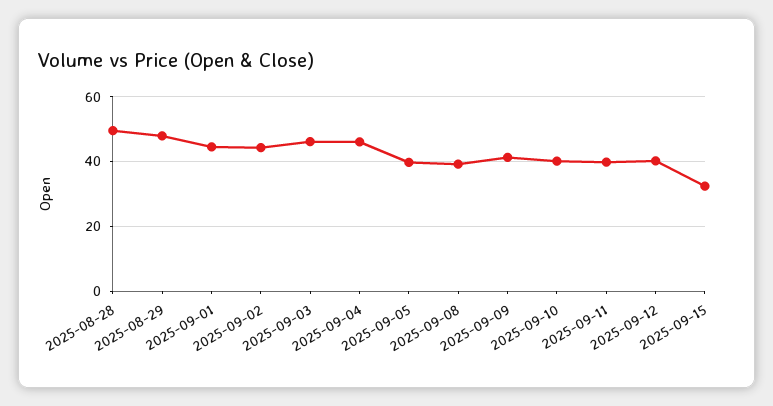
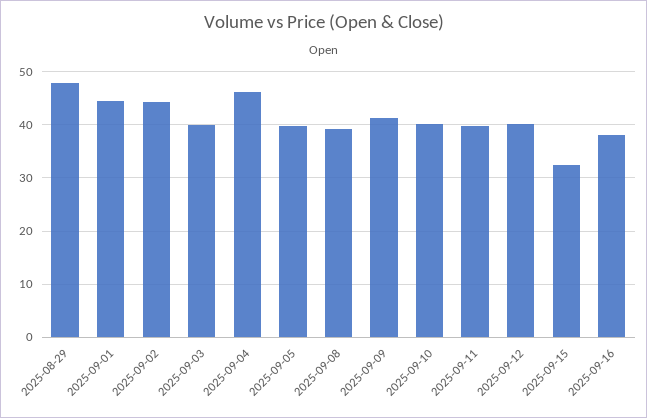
2025-08-28: 50 -> none
2025-09-03: 46 -> 40
2025-09-16: none -> 38

